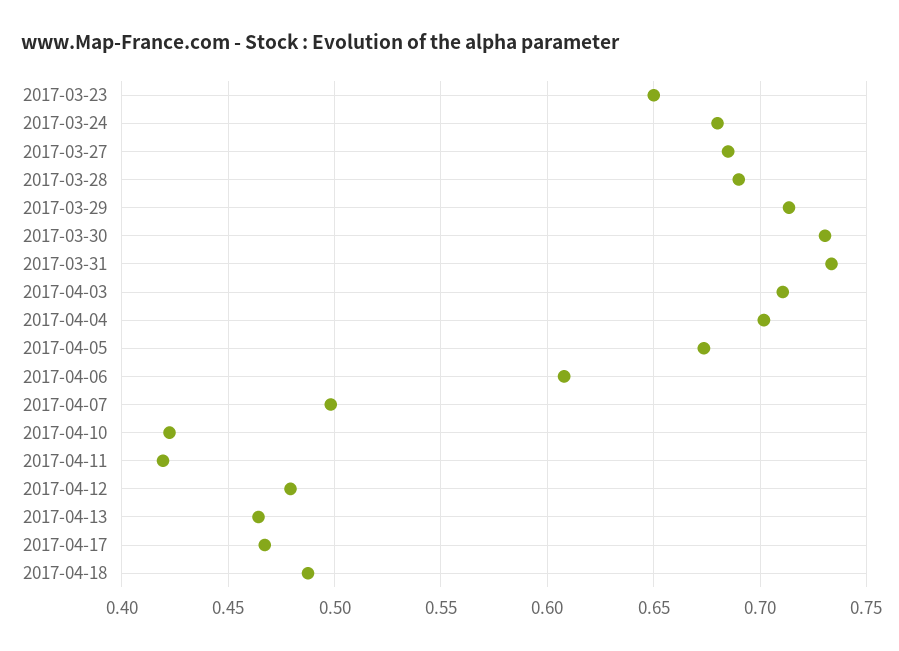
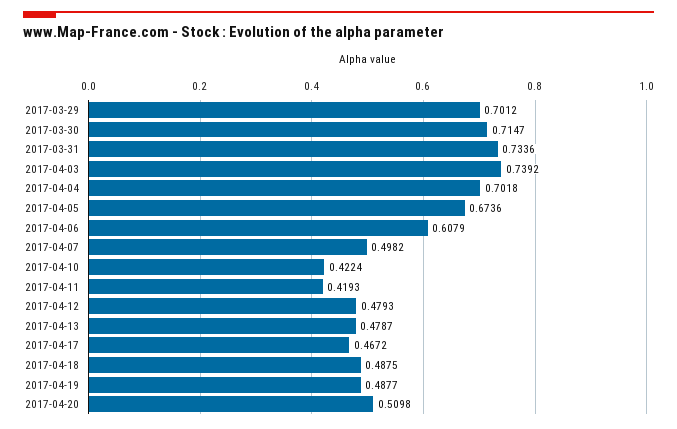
2017-03-23: 0.65 -> none
2017-03-24: 0.68 -> none
2017-03-27: 0.685 -> none
2017-03-28: 0.69 -> none
2017-03-29: 0.715 -> 0.7012
2017-03-30: 0.73 -> 0.7147
2017-04-03: 0.71 -> 0.7392
2017-04-13: 0.465 -> 0.4787
2017-04-19: none -> 0.4877
2017-04-20: none -> 0.5098

